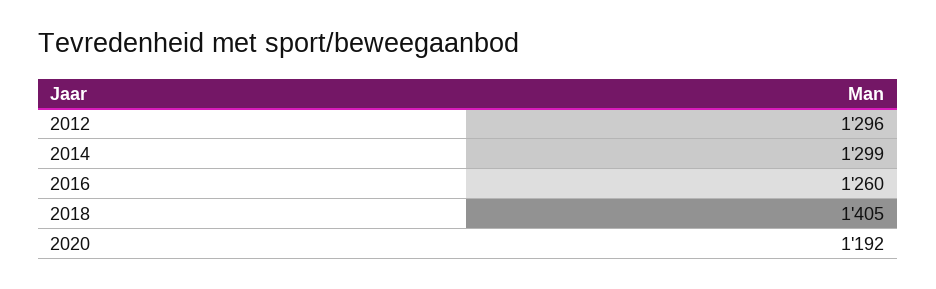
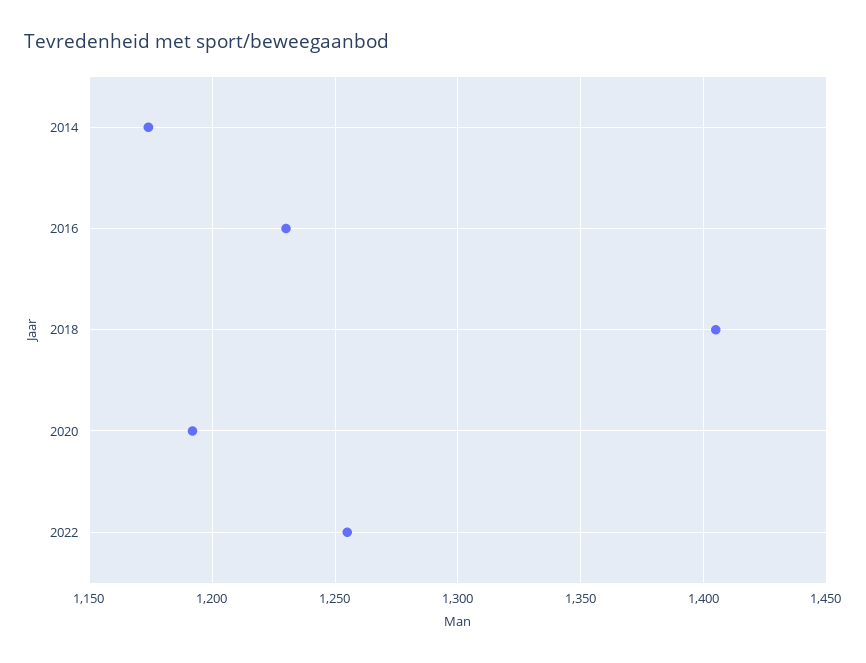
2012: 1296 -> none
2014: 1299 -> 1175
2016: 1260 -> 1230
2022: none -> 1255

